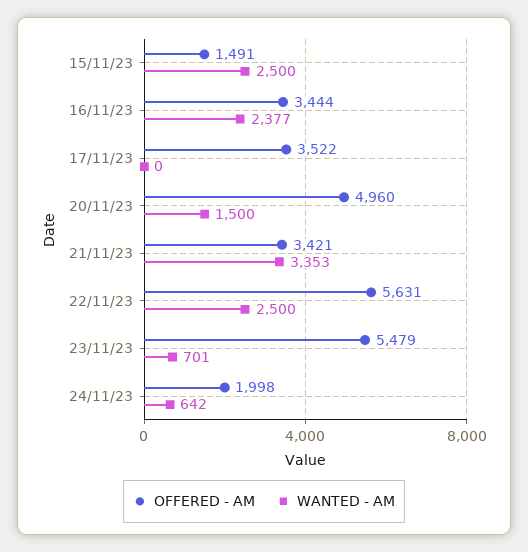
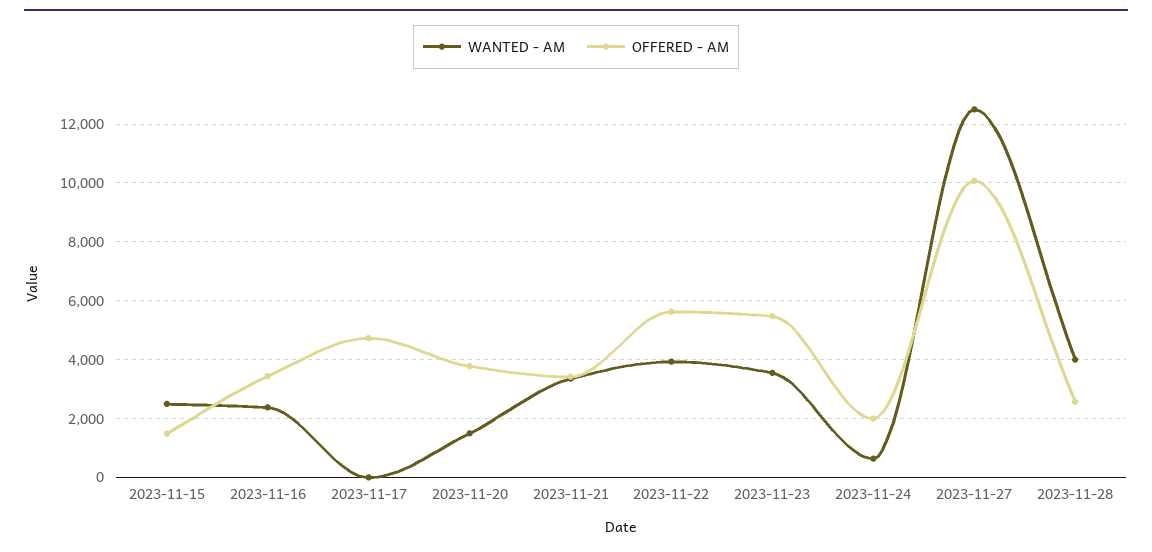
OFFERED - AM, 17/11/23: 3522 -> 4750
OFFERED - AM, 20/11/23: 4960 -> 3750
WANTED - AM, 22/11/23: 2500 -> 4000
WANTED - AM, 23/11/23: 701 -> 3500
WANTED - AM, 2023-11-27: none -> 12500
OFFERED - AM, 2023-11-27: none -> 10000
WANTED - AM, 2023-11-28: none -> 4000
OFFERED - AM, 2023-11-28: none -> 2500

